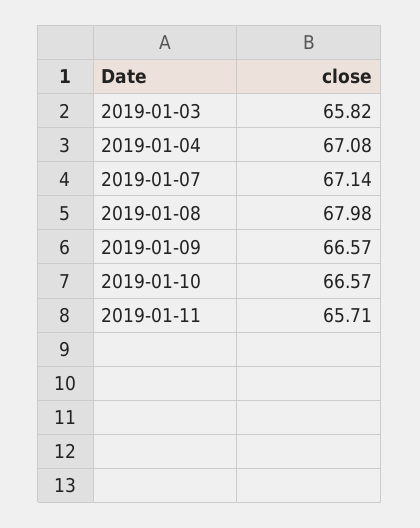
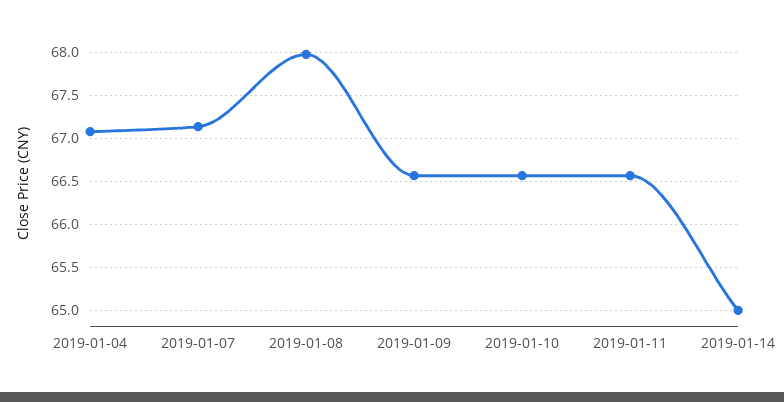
2019-01-03: 65.82 -> none
2019-01-11: 65.71 -> 66.6
2019-01-14: none -> 65

